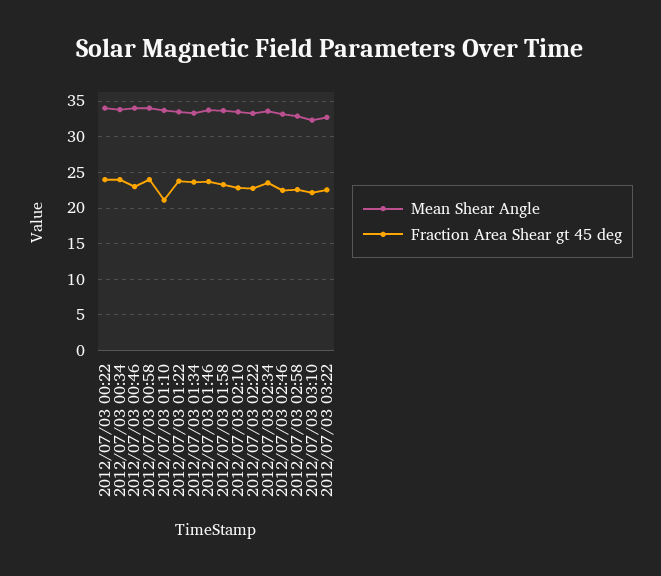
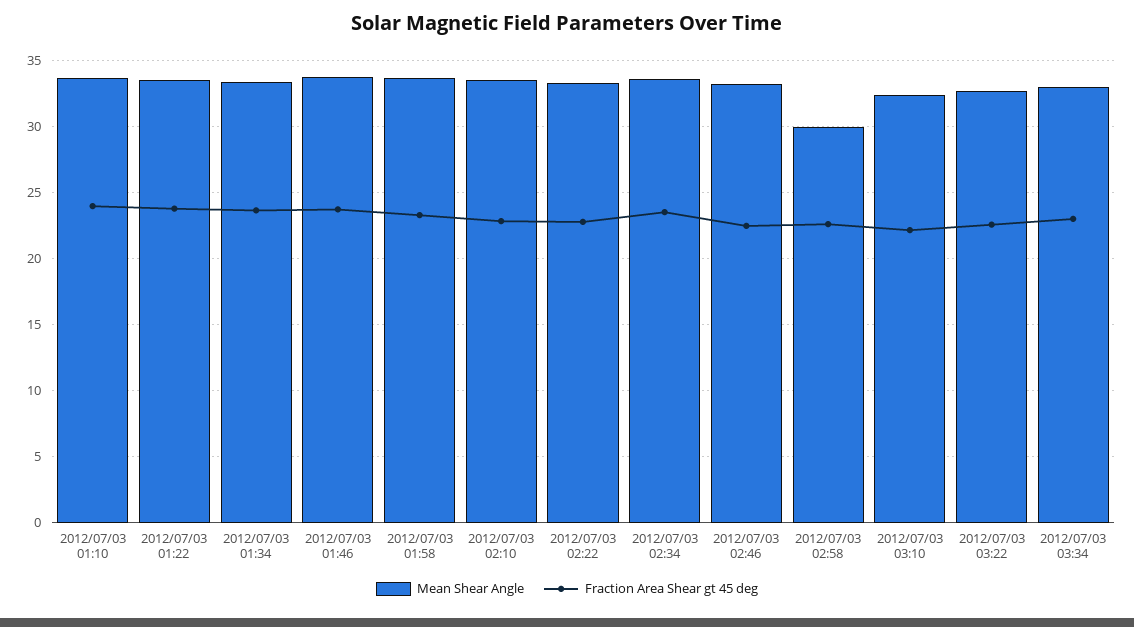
Mean Shear Angle, 2012/07/03 00:22: 34 -> none
Fraction Area Shear gt 45 deg, 2012/07/03 00:22: 24 -> none
Mean Shear Angle, 2012/07/03 00:34: 34 -> none
Fraction Area Shear gt 45 deg, 2012/07/03 00:34: 24 -> none
Mean Shear Angle, 2012/07/03 00:46: 34 -> none
Fraction Area Shear gt 45 deg, 2012/07/03 00:46: 23 -> none
Mean Shear Angle, 2012/07/03 00:58: 34 -> none
Fraction Area Shear gt 45 deg, 2012/07/03 00:58: 24 -> none
Fraction Area Shear gt 45 deg, 2012/07/03 01:10: 21 -> 24
Mean Shear Angle, 2012/07/03 02:58: 33 -> 30
Mean Shear Angle, 2012/07/03 03:34: none -> 33
Fraction Area Shear gt 45 deg, 2012/07/03 03:34: none -> 23

